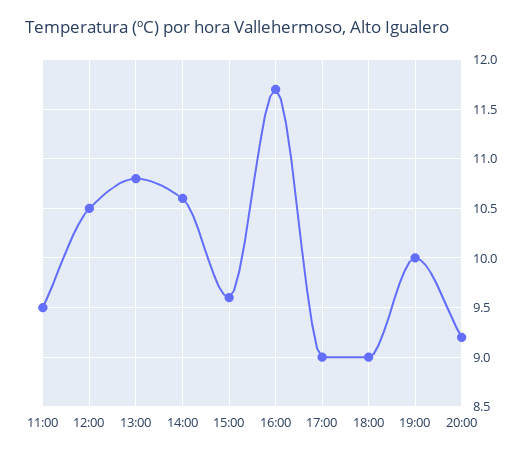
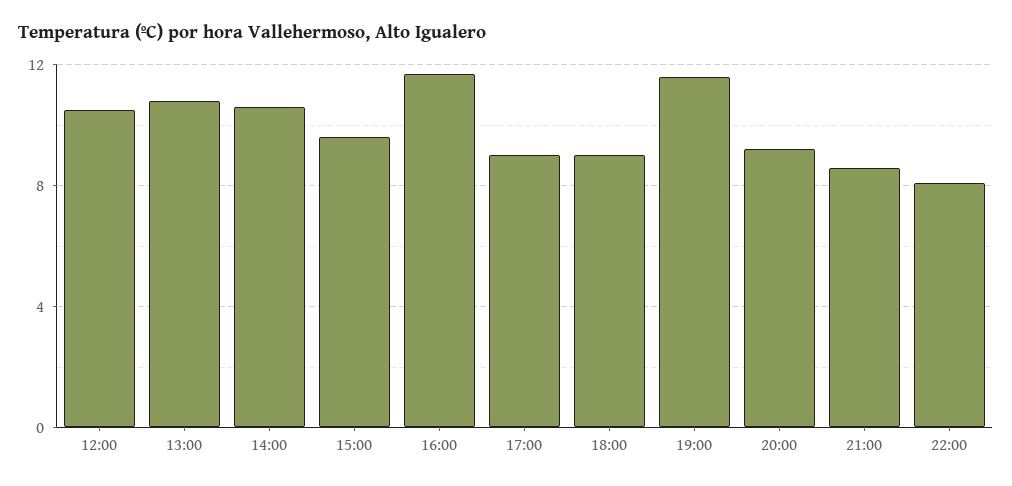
11:00: 9.5 -> none
19:00: 10 -> 11.5
21:00: none -> 8.5
22:00: none -> 8

